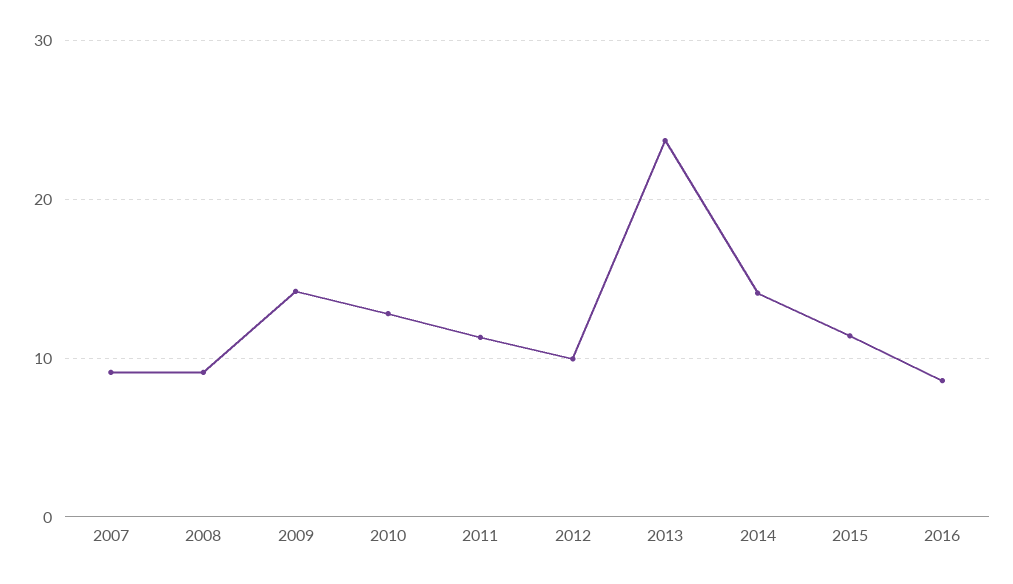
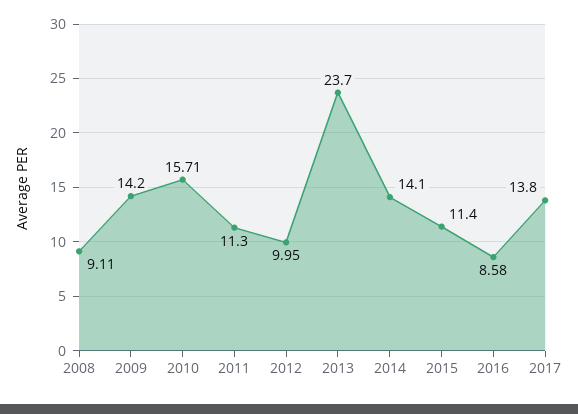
2007: 9 -> none
2010: 13 -> 15.71
2017: none -> 13.8

